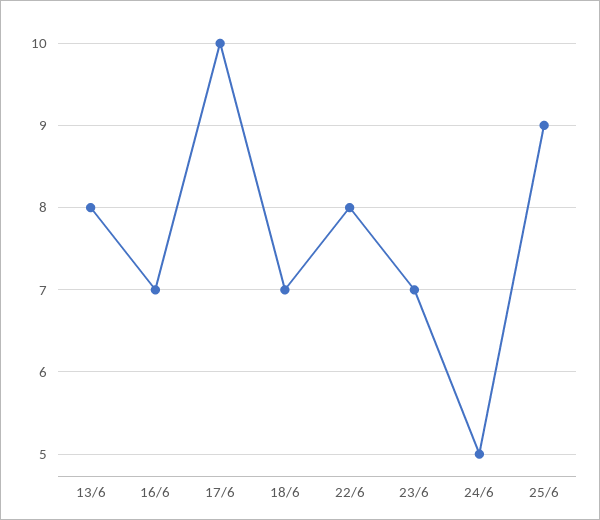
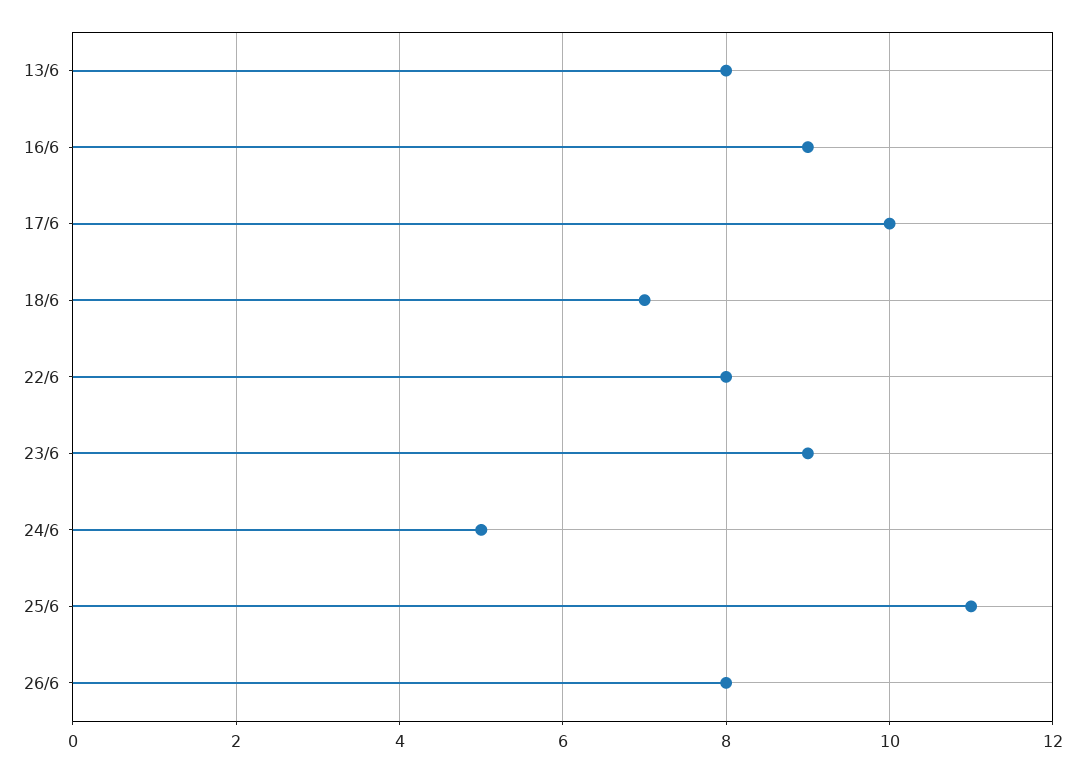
16/6: 7 -> 9
23/6: 7 -> 9
25/6: 9 -> 11
26/6: none -> 8

